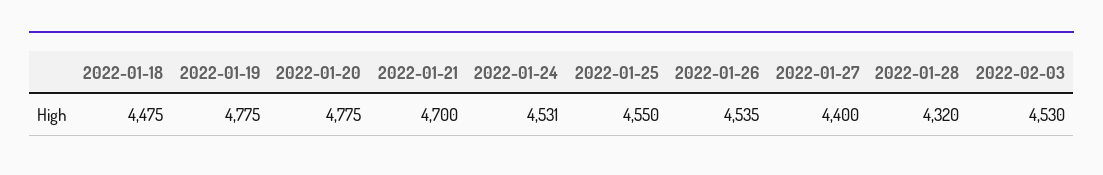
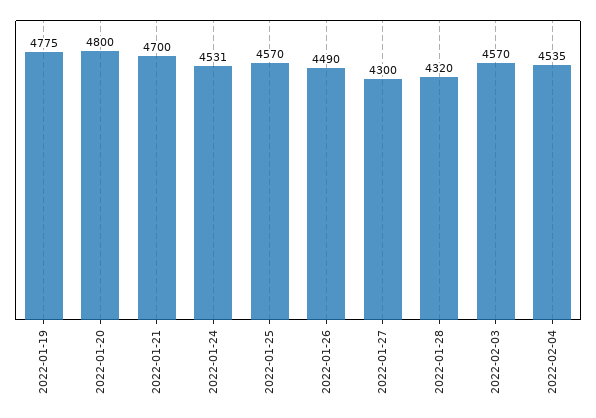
2022-01-18: 4475 -> none
2022-01-20: 4775 -> 4800
2022-01-25: 4550 -> 4570
2022-01-26: 4535 -> 4490
2022-01-27: 4400 -> 4300
2022-02-03: 4530 -> 4570
2022-02-04: none -> 4535

